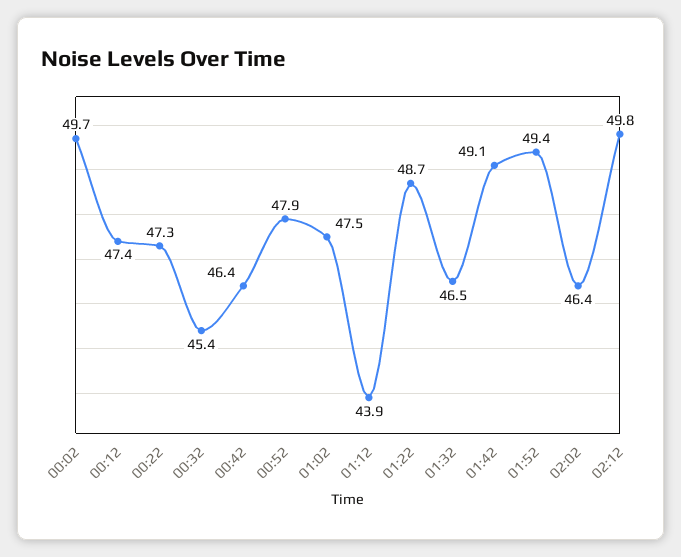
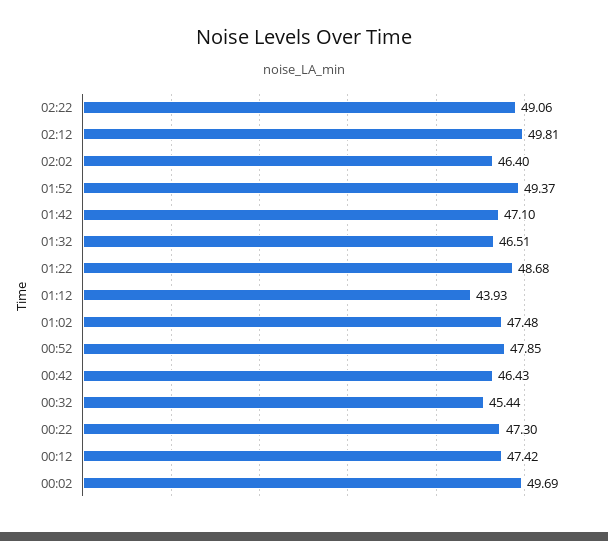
01:42: 49.1 -> 47.1
02:22: none -> 49.06

